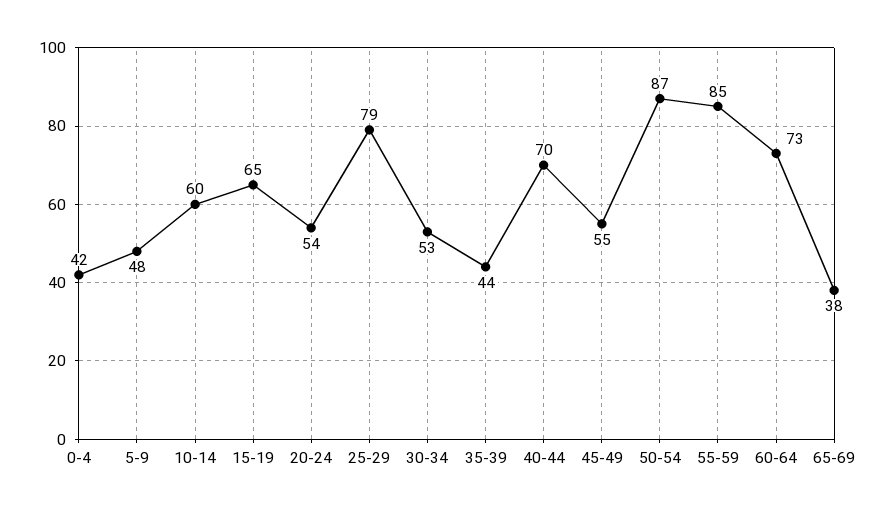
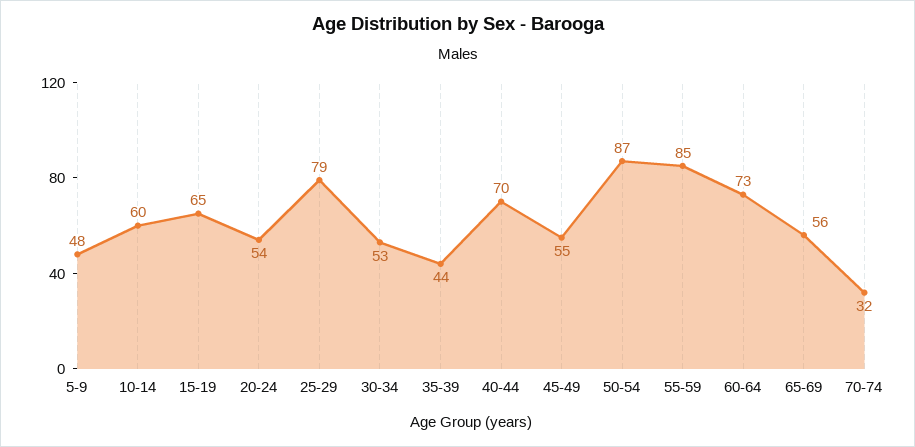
0-4: 42 -> none
65-69: 38 -> 56
70-74: none -> 32

